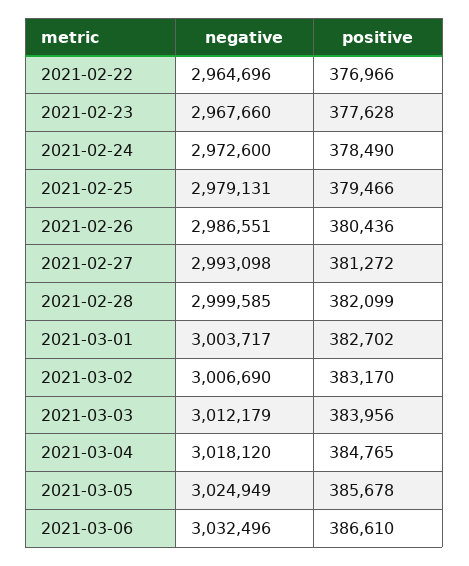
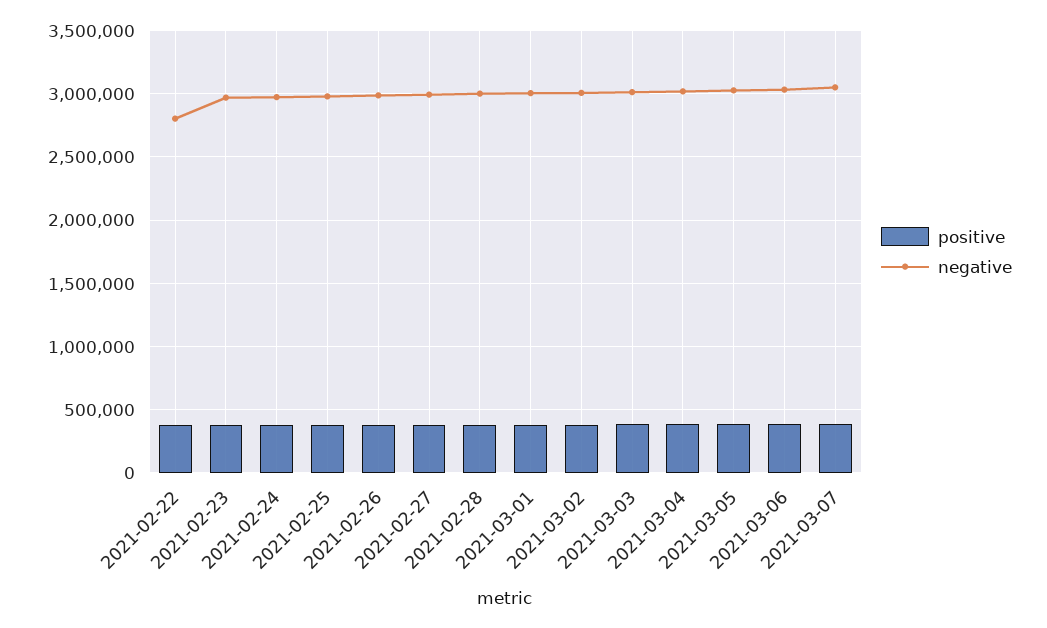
negative, 2021-02-22: 2964696 -> 2800000
positive, 2021-03-07: none -> 400000
negative, 2021-03-07: none -> 3050000

